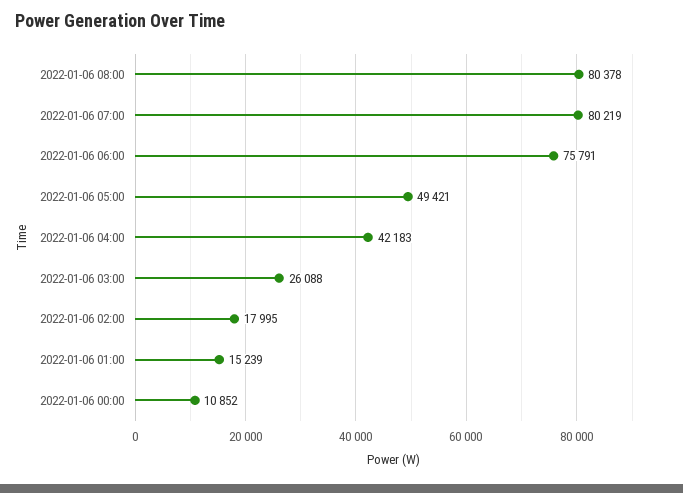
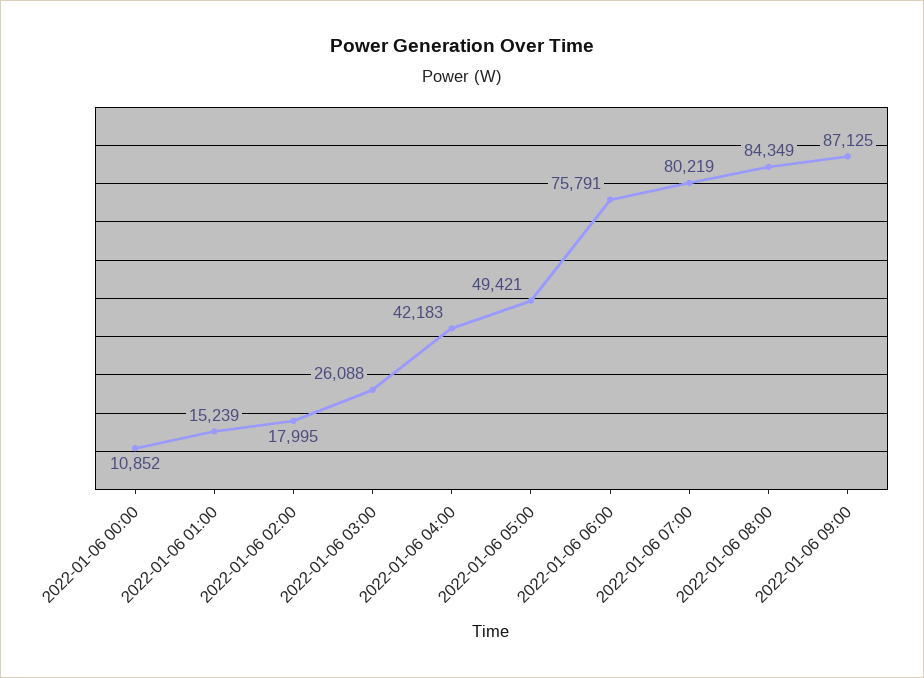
2022-01-06 08:00: 80378 -> 84349
2022-01-06 09:00: none -> 87125

